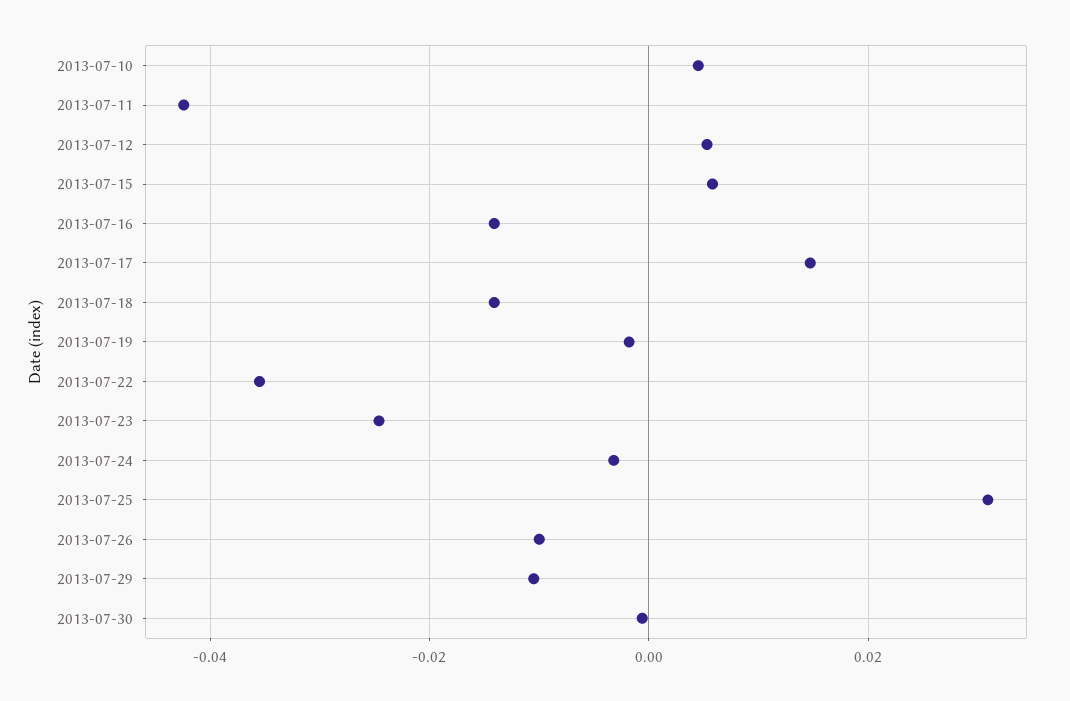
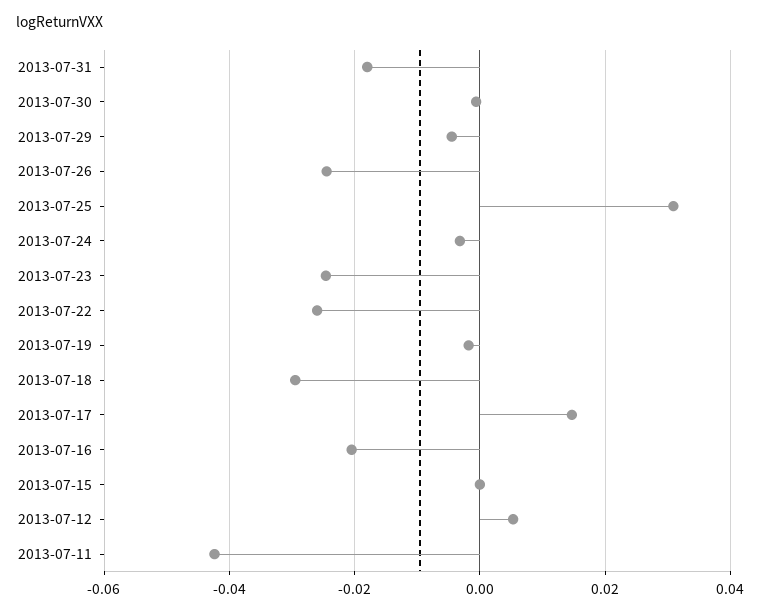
2013-07-10: 0.004 -> none
2013-07-15: 0.006 -> 0
2013-07-16: -0.014 -> -0.02
2013-07-18: -0.014 -> -0.03
2013-07-22: -0.036 -> -0.026
2013-07-26: -0.01 -> -0.024
2013-07-29: -0.01 -> -0.004
2013-07-31: none -> -0.018

